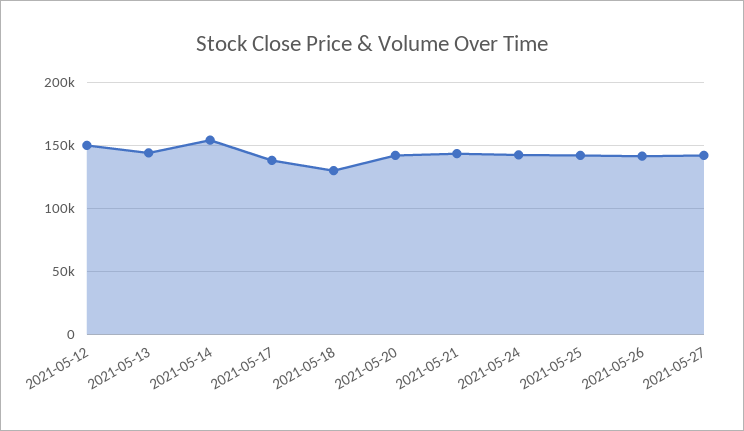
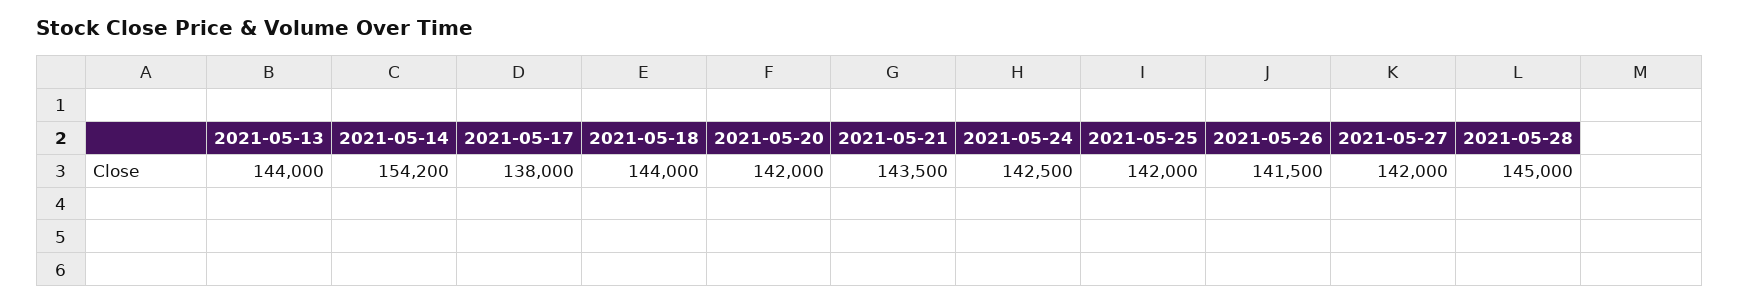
2021-05-12: 150000 -> none
2021-05-18: 130000 -> 144000
2021-05-28: none -> 145000

